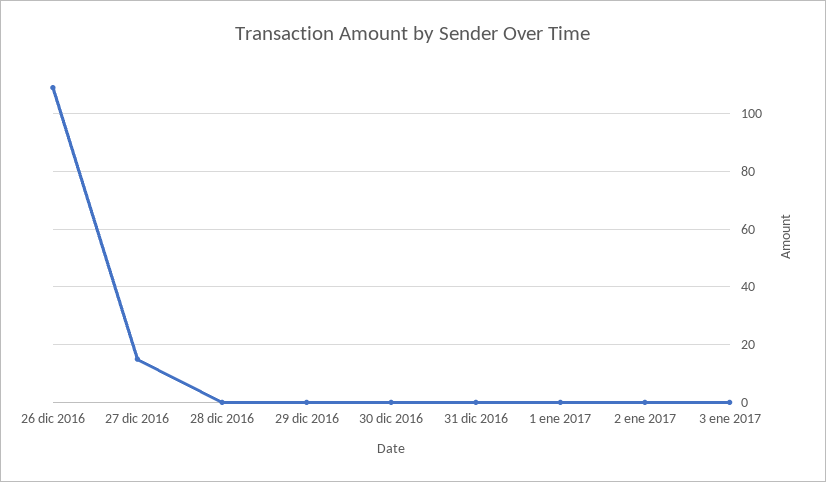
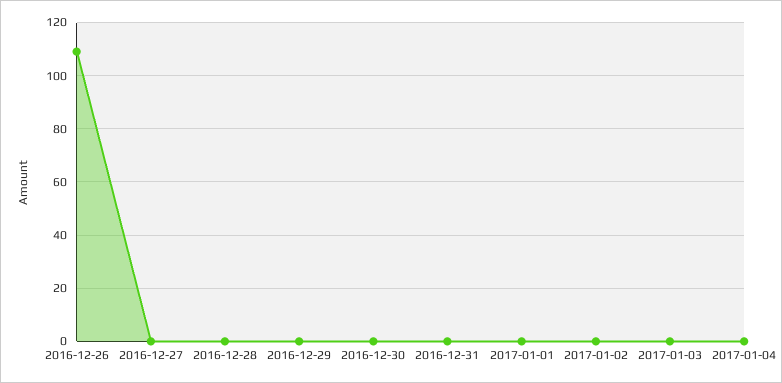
27 dic 2016: 15 -> 0
2017-01-04: none -> 0

